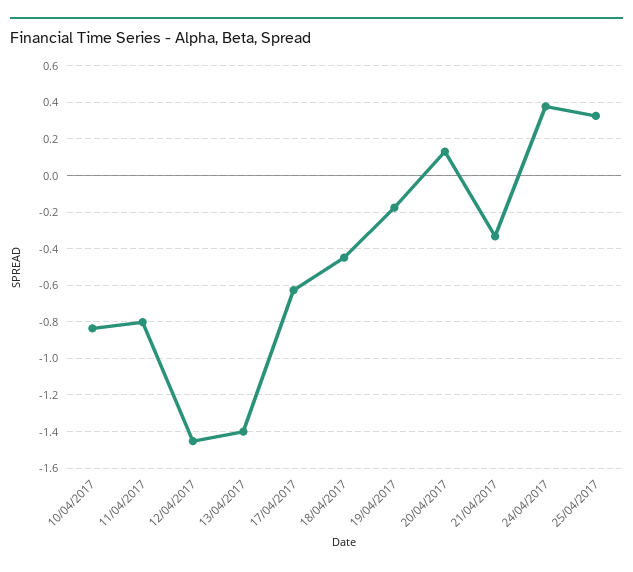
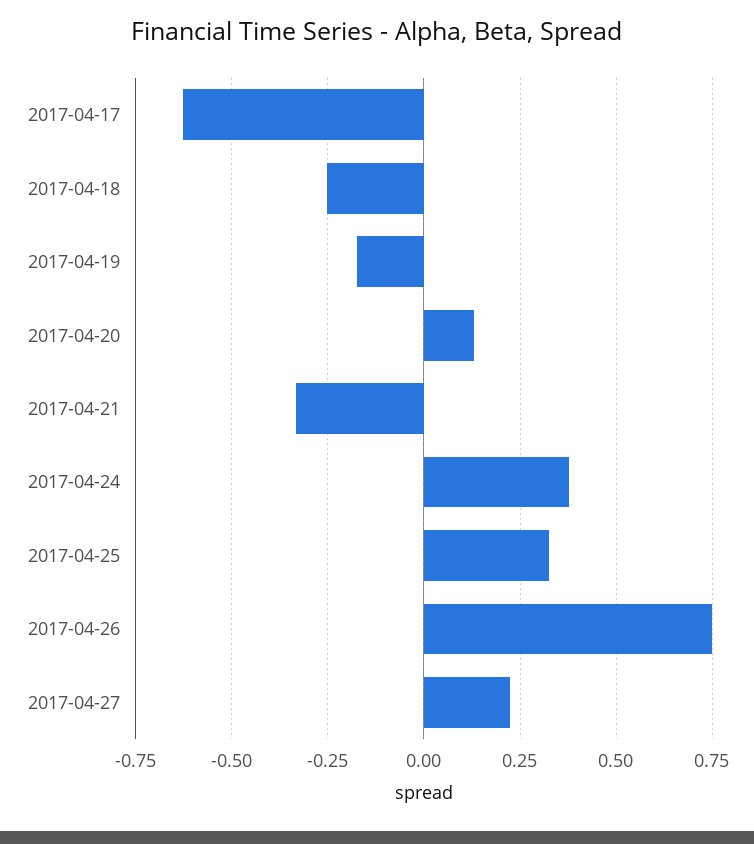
10/04/2017: -0.85 -> none
11/04/2017: -0.8 -> none
12/04/2017: -1.45 -> none
13/04/2017: -1.4 -> none
18/04/2017: -0.45 -> -0.25
2017-04-26: none -> 0.75
2017-04-27: none -> 0.225

